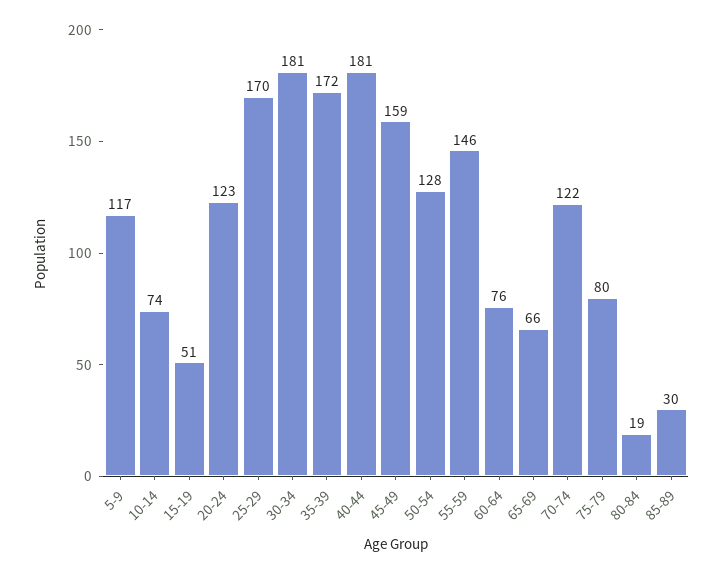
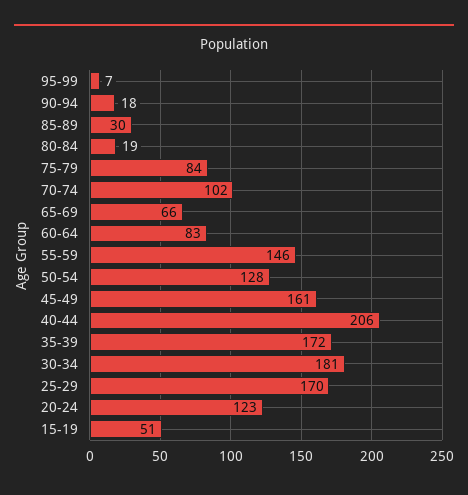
5-9: 117 -> none
10-14: 74 -> none
40-44: 181 -> 206
45-49: 159 -> 161
60-64: 76 -> 83
70-74: 122 -> 102
75-79: 80 -> 84
95-99: none -> 7
90-94: none -> 18

